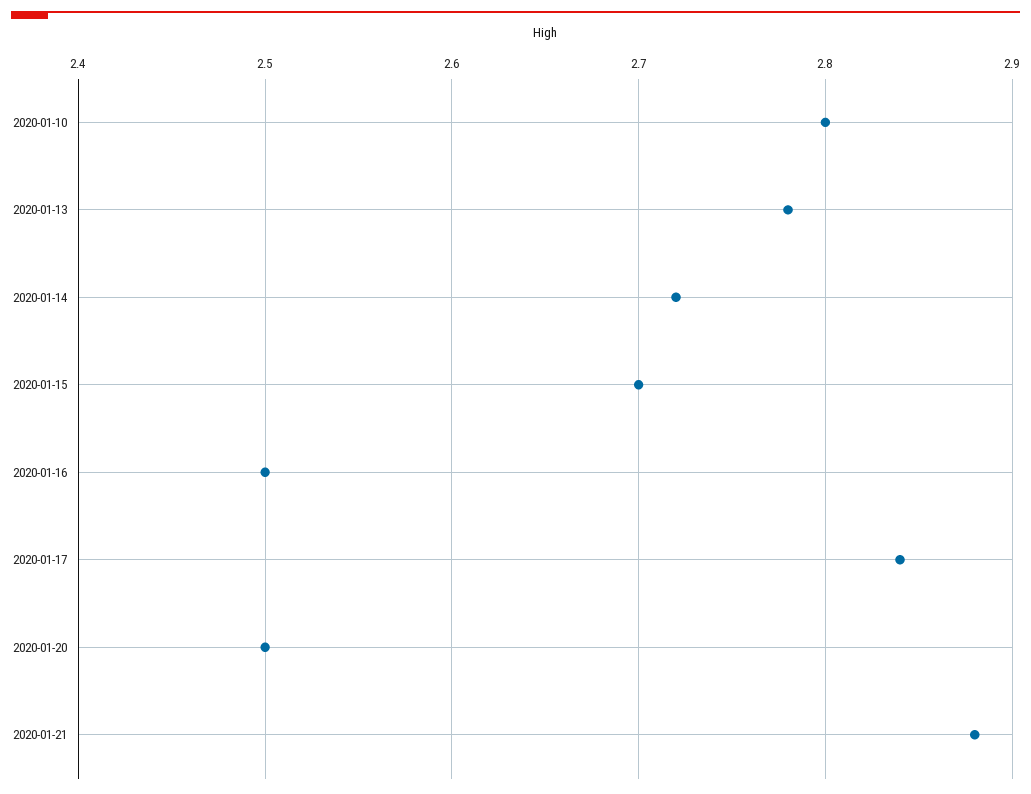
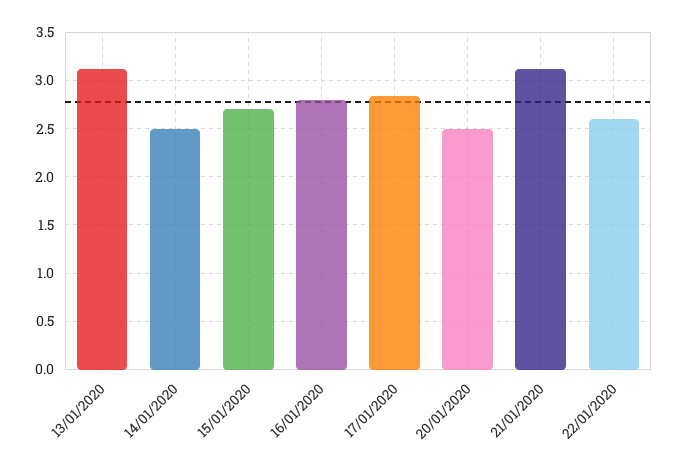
2020-01-10: 2.8 -> none
2020-01-13: 2.78 -> 3.1
2020-01-14: 2.72 -> 2.5
2020-01-16: 2.5 -> 2.8
2020-01-21: 2.88 -> 3.1
22/01/2020: none -> 2.6

